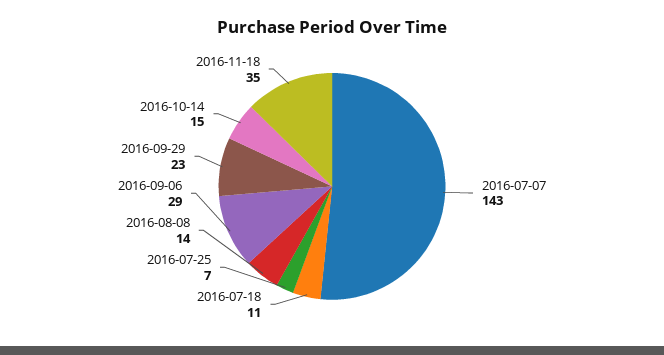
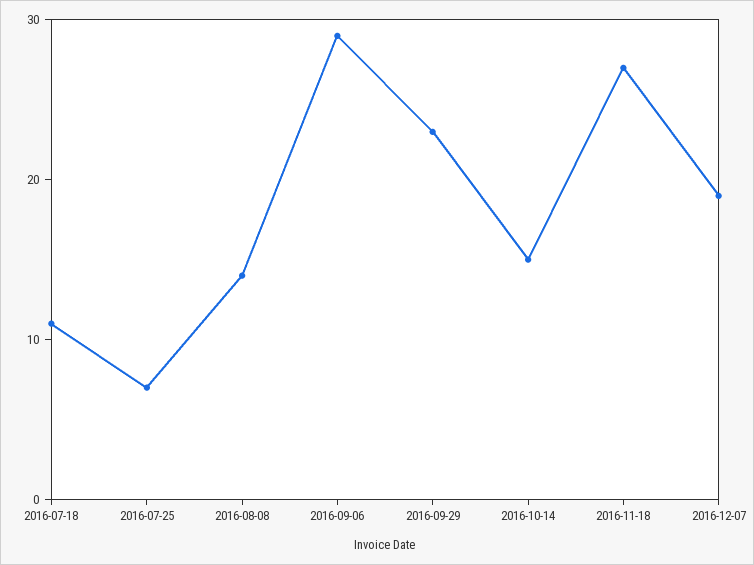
2016-07-07: 143 -> none
2016-11-18: 35 -> 27
2016-12-07: none -> 19

